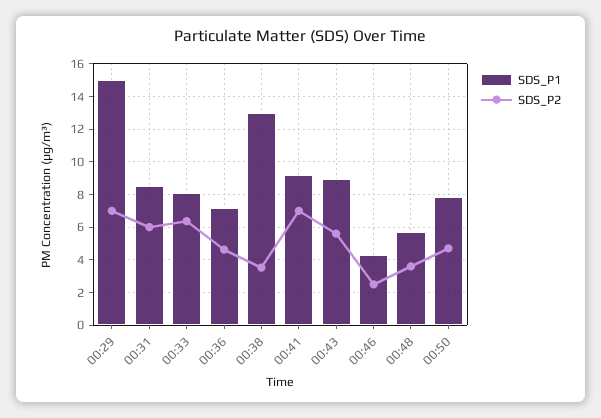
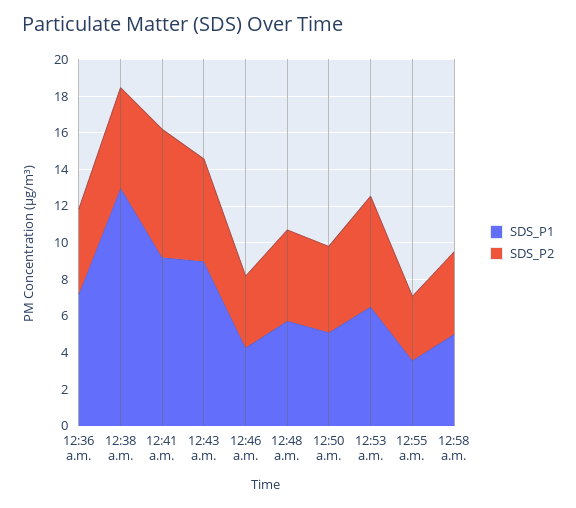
SDS_P1, 00:29: 15 -> none
SDS_P2, 00:29: 7 -> none
SDS_P1, 00:31: 8.5 -> none
SDS_P2, 00:31: 6 -> none
SDS_P1, 00:33: 8 -> none
SDS_P2, 00:33: 6.5 -> none
SDS_P2, 00:38: 3.5 -> 5.5
SDS_P2, 00:46: 2.5 -> 4
SDS_P2, 00:48: 3.5 -> 5
SDS_P1, 00:50: 8 -> 5
SDS_P1, 12:53 a.m.: none -> 6.5
SDS_P2, 12:53 a.m.: none -> 6
SDS_P1, 12:55 a.m.: none -> 3.5
SDS_P2, 12:55 a.m.: none -> 3.5
SDS_P1, 12:58 a.m.: none -> 5
SDS_P2, 12:58 a.m.: none -> 4.5

